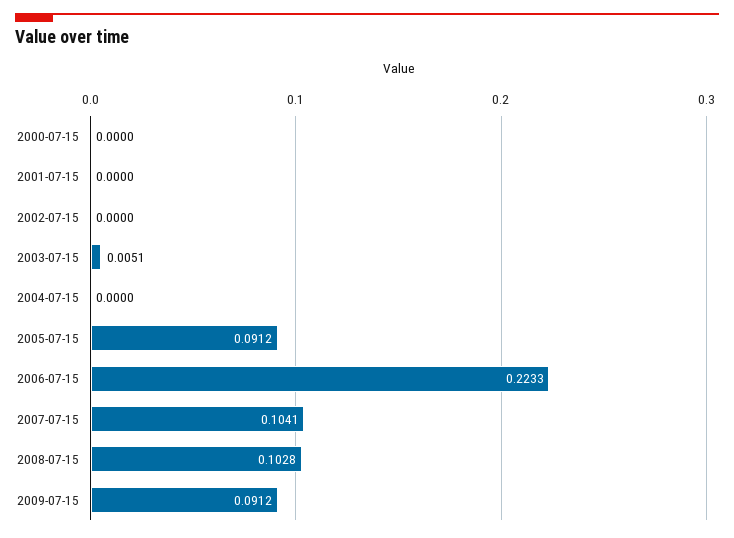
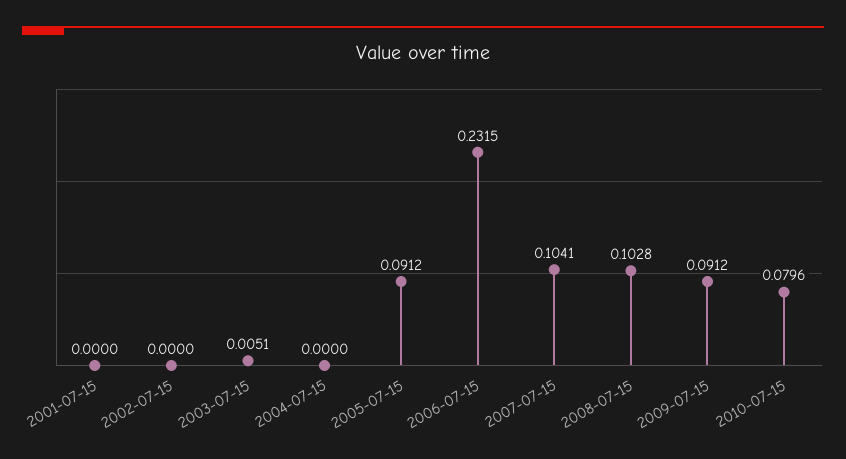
2000-07-15: 0 -> none
2006-07-15: 0.2233 -> 0.2315
2010-07-15: none -> 0.0796

